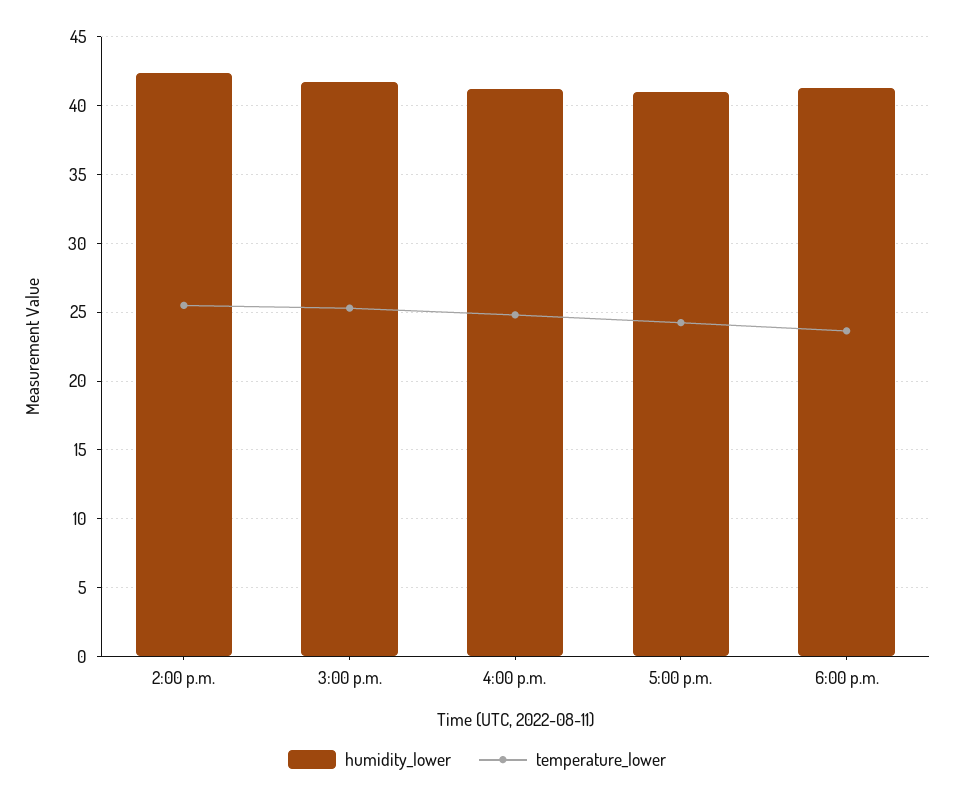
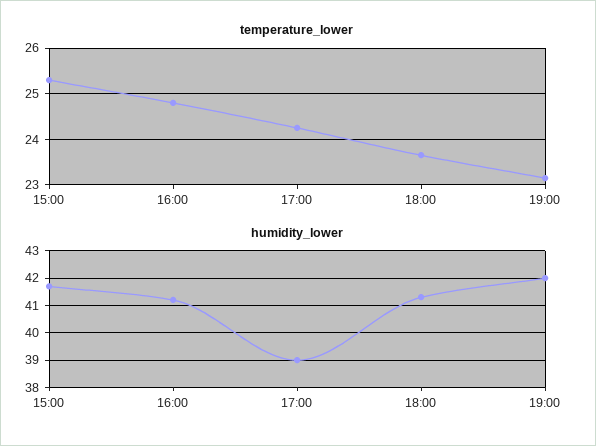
humidity_lower, 2:00 p.m.: 42.5 -> none
temperature_lower, 2:00 p.m.: 25.5 -> none
humidity_lower, 5:00 p.m.: 41 -> 39
temperature_lower, 19:00: none -> 23.2
humidity_lower, 19:00: none -> 42

